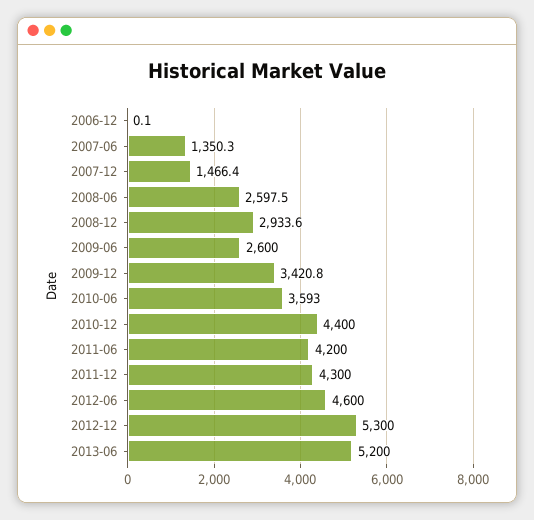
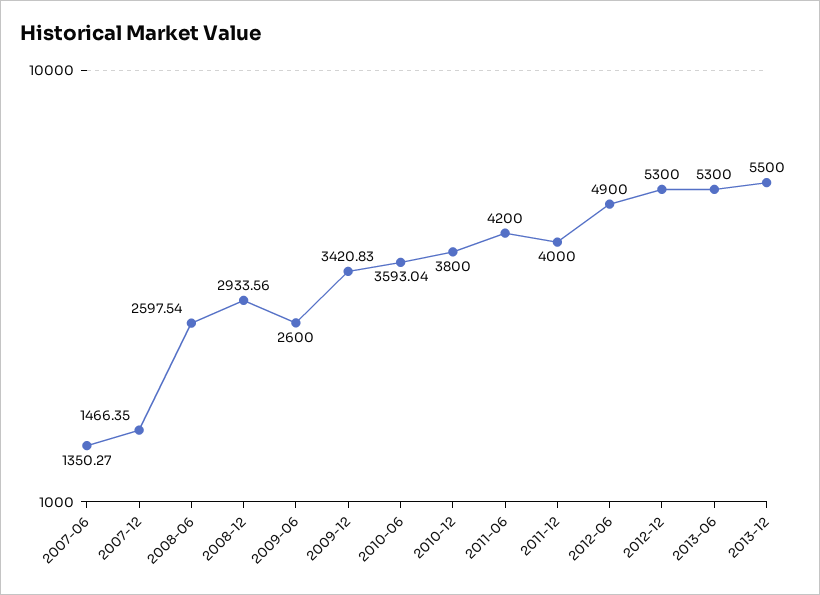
2006-12: 0.1 -> none
2010-12: 4400 -> 3800
2011-12: 4300 -> 4000
2012-06: 4600 -> 4900
2013-06: 5200 -> 5300
2013-12: none -> 5500

